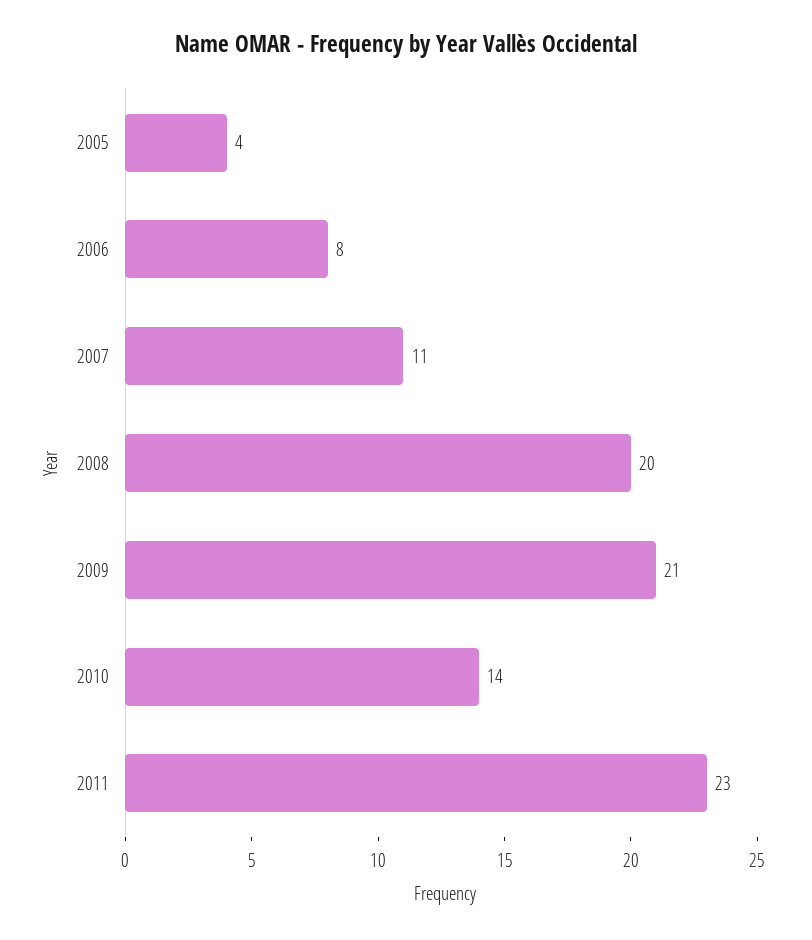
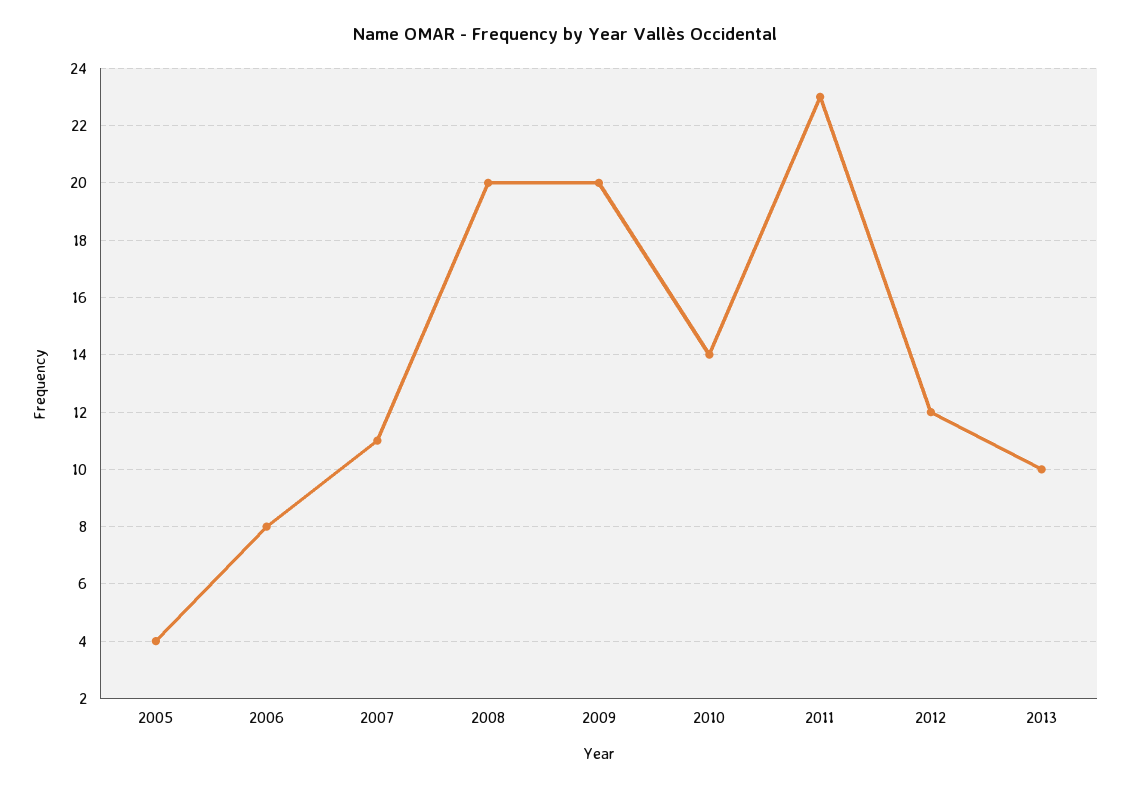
2009: 21 -> 20
2012: none -> 12
2013: none -> 10

